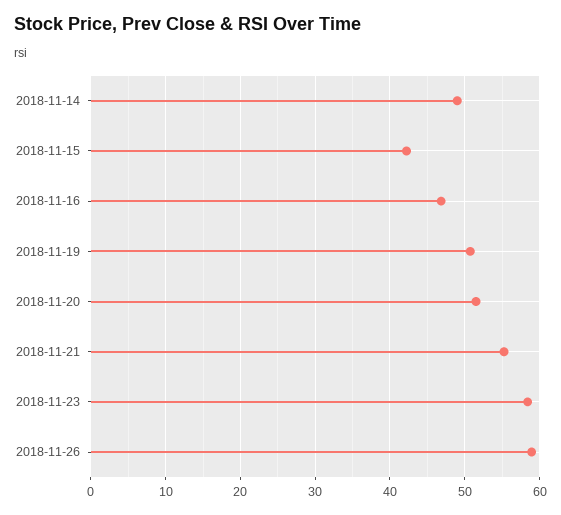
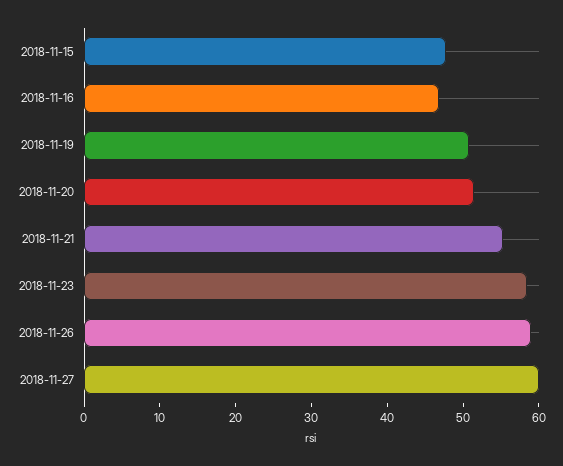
2018-11-14: 49 -> none
2018-11-15: 42 -> 48
2018-11-27: none -> 60

